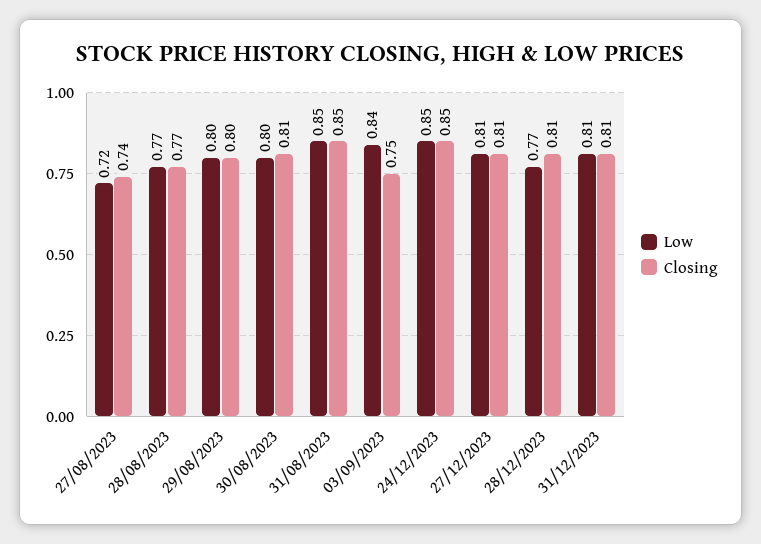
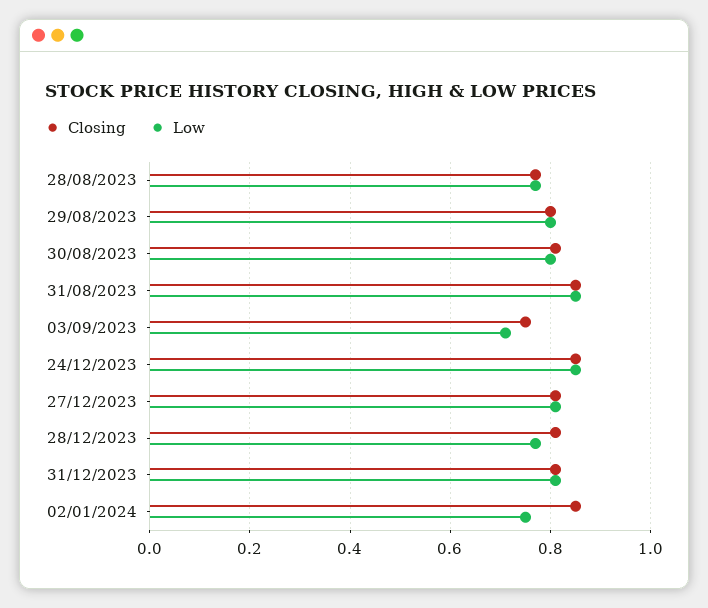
Low, 27/08/2023: 0.72 -> none
Closing, 27/08/2023: 0.74 -> none
Low, 03/09/2023: 0.84 -> 0.7
Closing, 02/01/2024: none -> 0.85
Low, 02/01/2024: none -> 0.75

